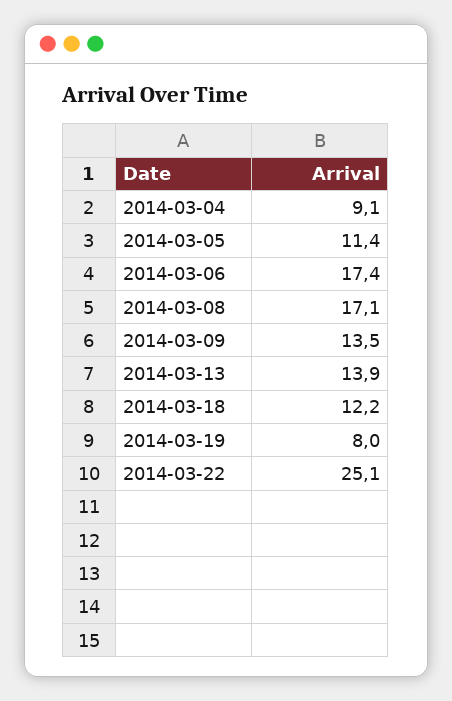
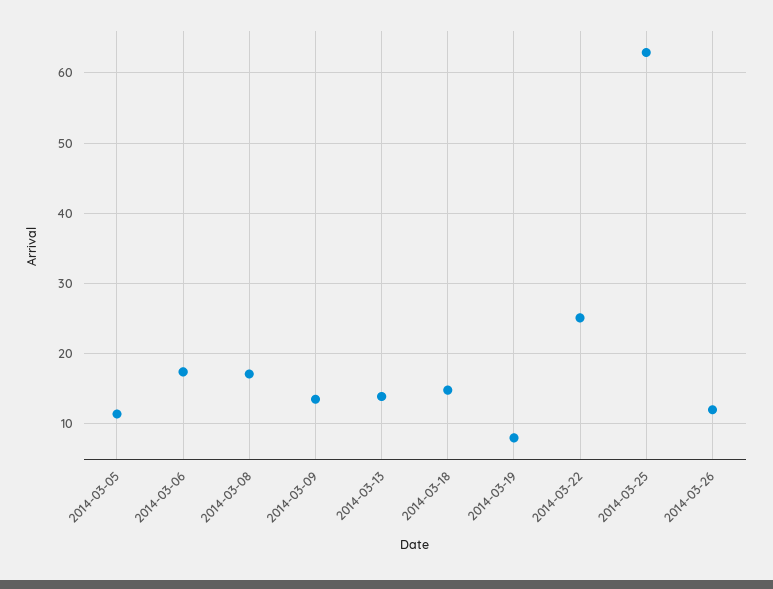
2014-03-04: 9.1 -> none
2014-03-18: 12.2 -> 15
2014-03-25: none -> 63
2014-03-26: none -> 12

